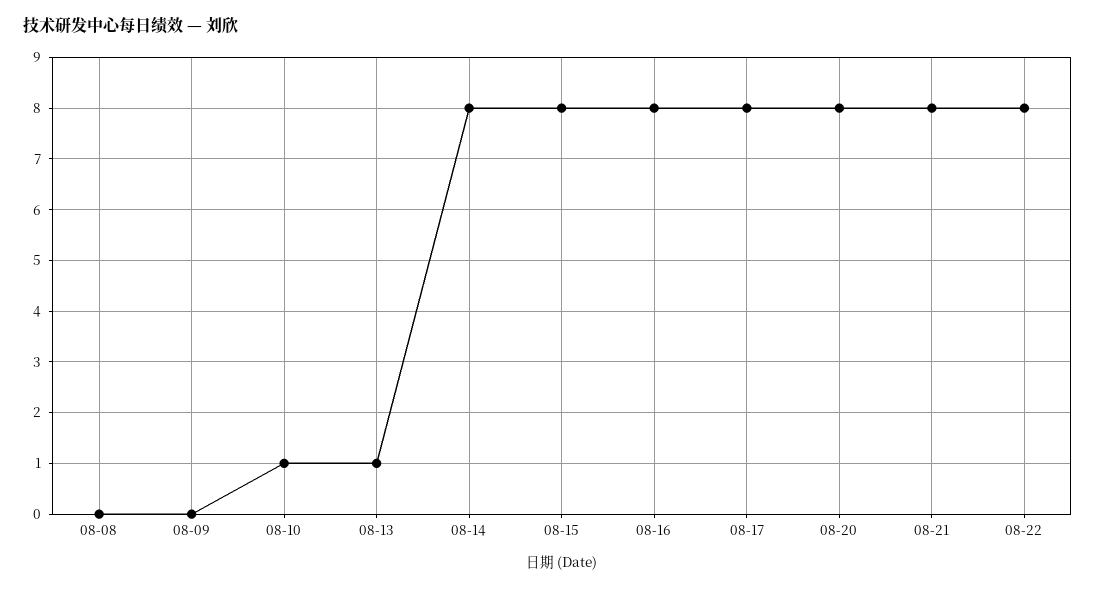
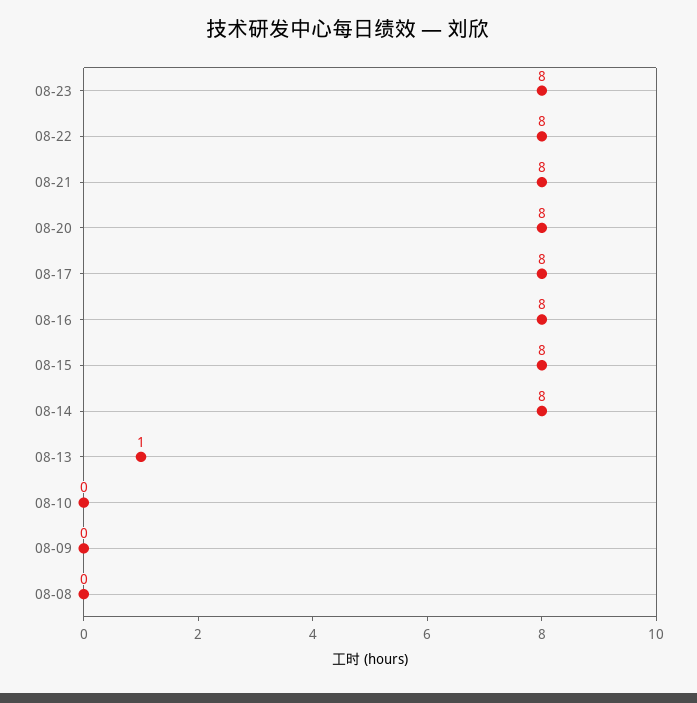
08-10: 1 -> 0
08-23: none -> 8

